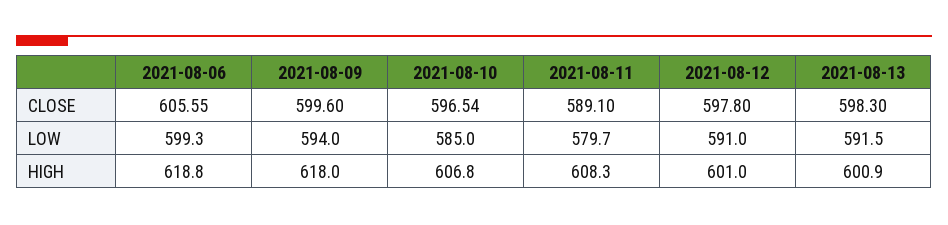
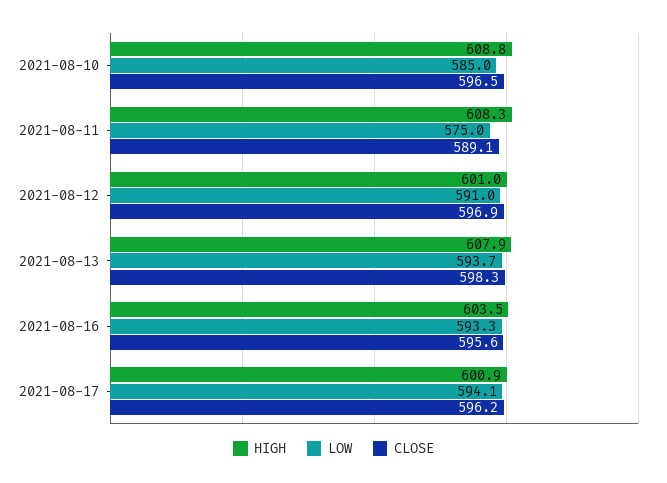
CLOSE, 2021-08-06: 605.55 -> none
CLOSE, 2021-08-09: 599.6 -> none
CLOSE, 2021-08-12: 597.8 -> 596.9
LOW, 2021-08-06: 599.3 -> none
LOW, 2021-08-09: 594 -> none
LOW, 2021-08-11: 579.7 -> 575
LOW, 2021-08-13: 591.5 -> 593.7
HIGH, 2021-08-06: 618.8 -> none
HIGH, 2021-08-09: 618 -> none
HIGH, 2021-08-10: 606.8 -> 608.8
HIGH, 2021-08-13: 600.9 -> 607.9
HIGH, 2021-08-16: none -> 603.5
LOW, 2021-08-16: none -> 593.3
CLOSE, 2021-08-16: none -> 595.6
HIGH, 2021-08-17: none -> 600.9
LOW, 2021-08-17: none -> 594.1
CLOSE, 2021-08-17: none -> 596.2

